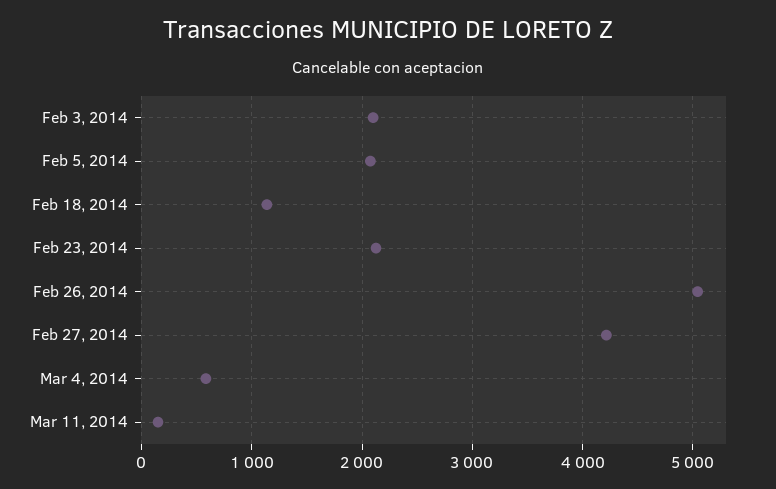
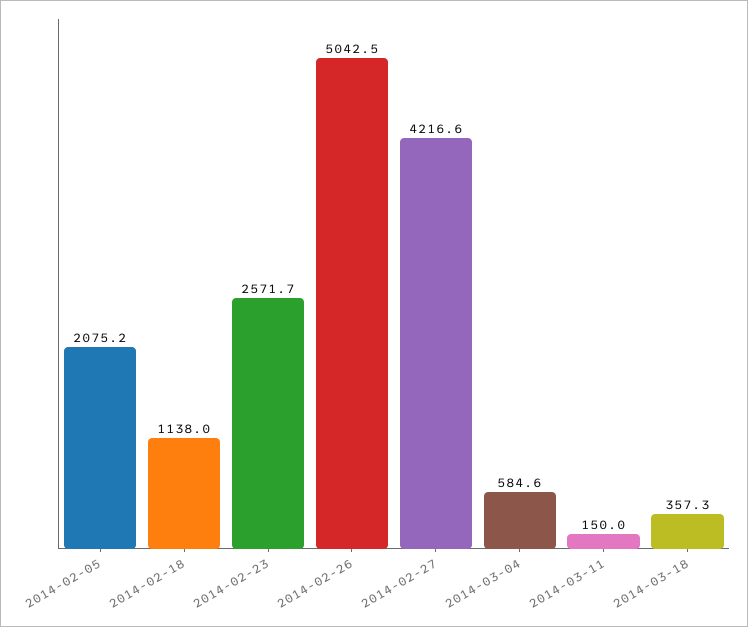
Feb 3, 2014: 2100 -> none
Feb 23, 2014: 2100 -> 2571.7
2014-03-18: none -> 357.3

